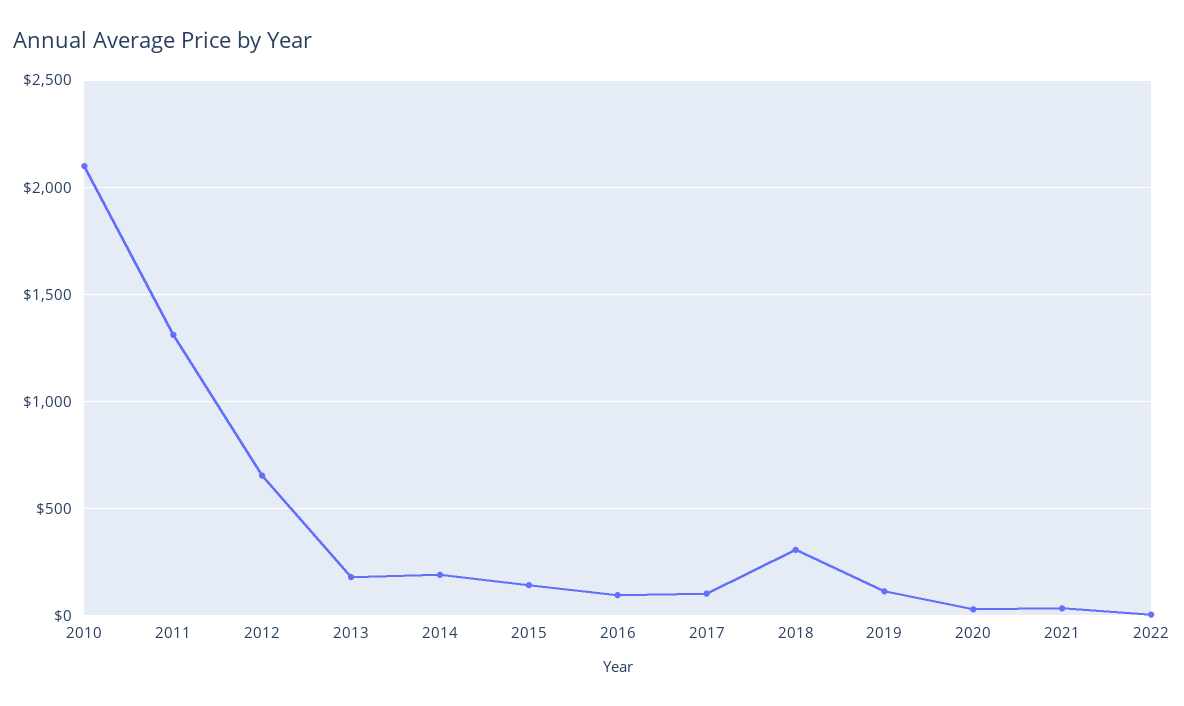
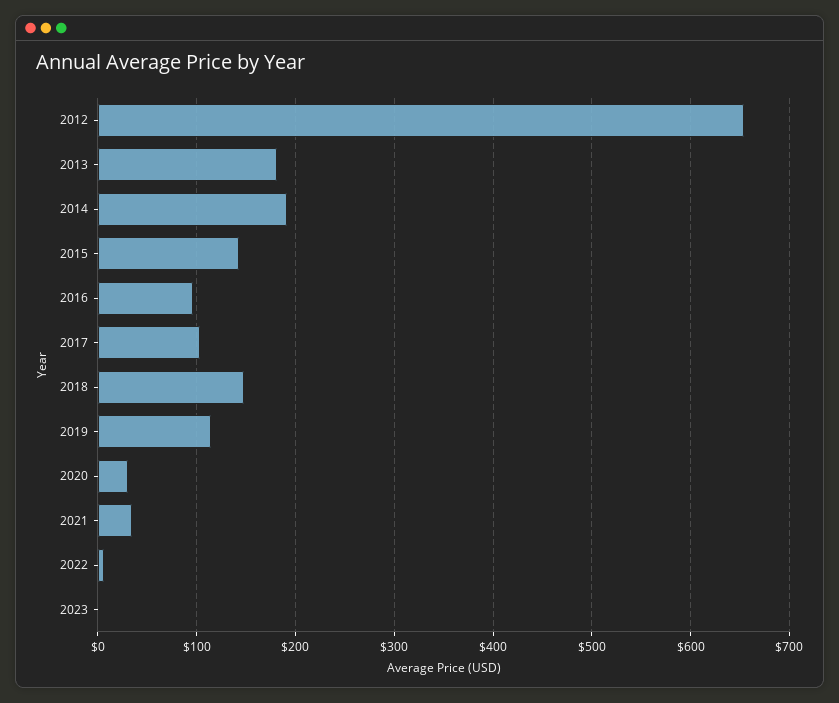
2010: 2100 -> none
2011: 1300 -> none
2018: 300 -> 150
2023: none -> 0

